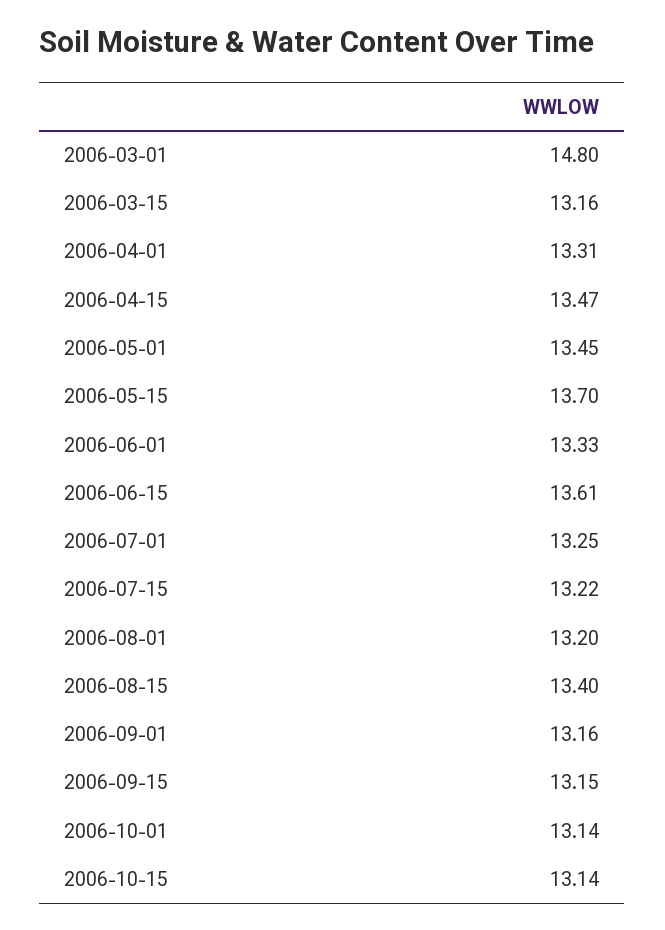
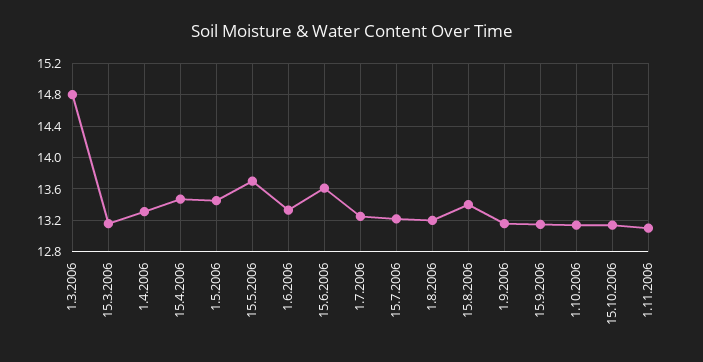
1.11.2006: none -> 13.1

